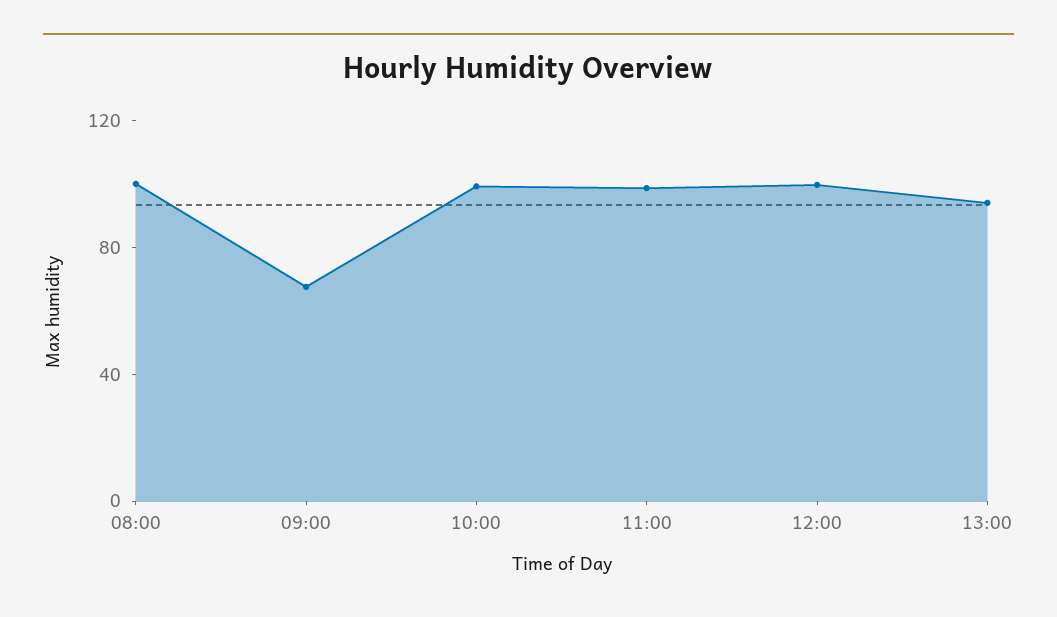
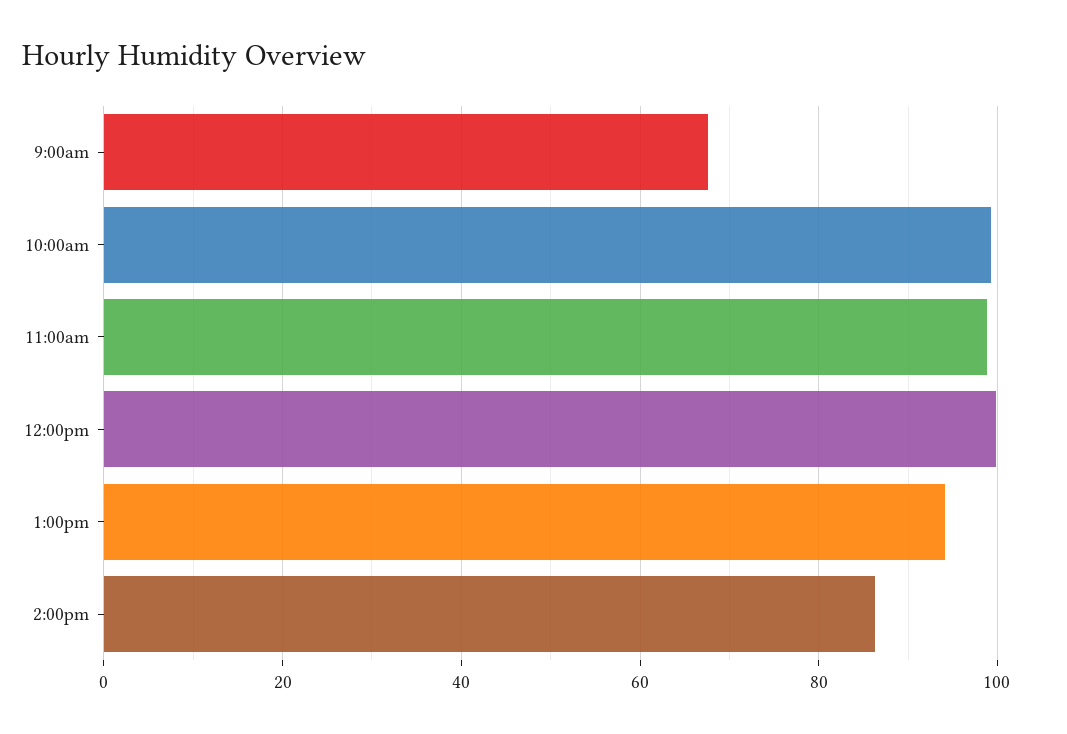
08:00: 100 -> none
2:00pm: none -> 86

